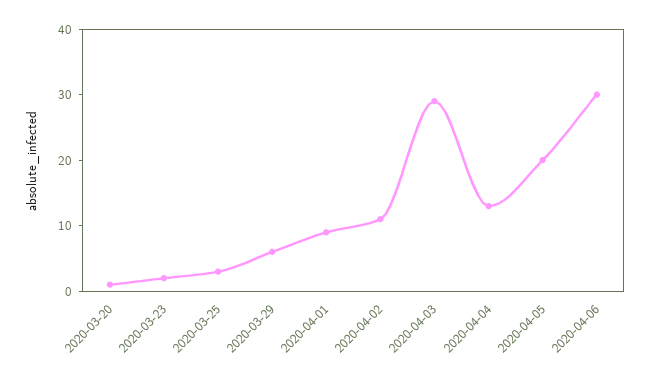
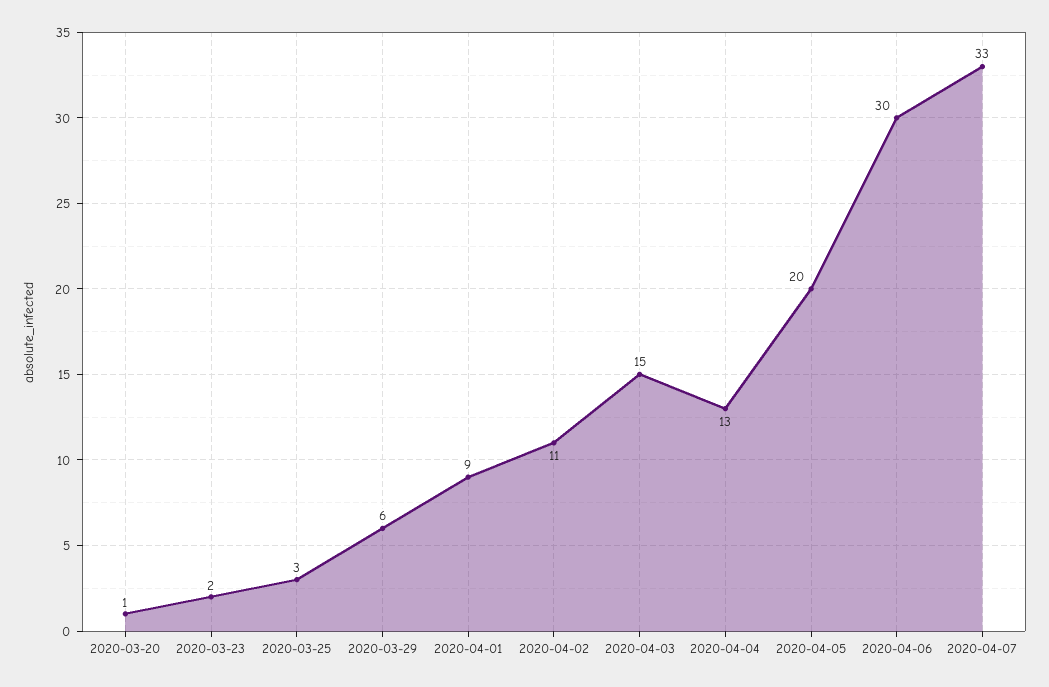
2020-04-03: 30 -> 15
2020-04-07: none -> 33

